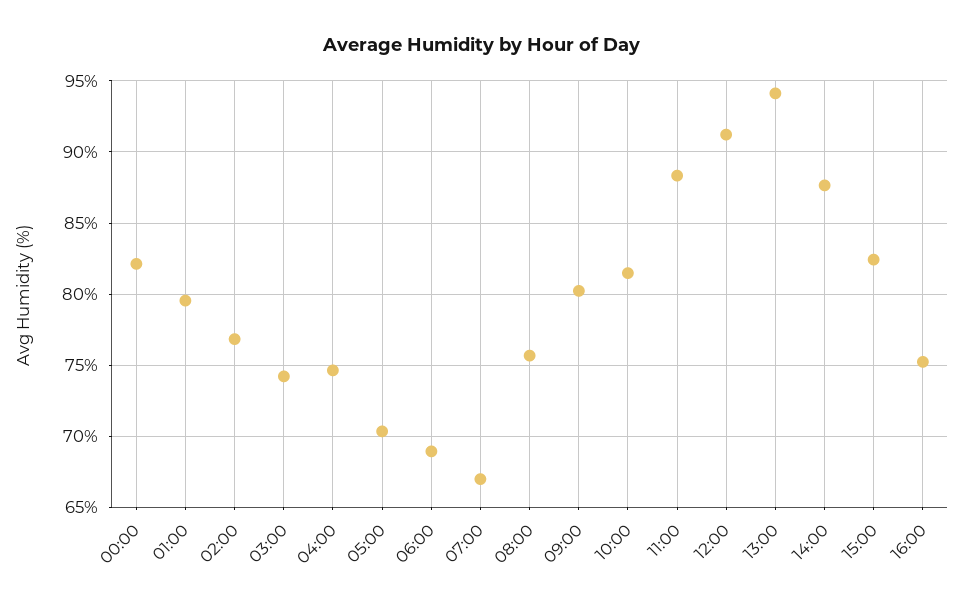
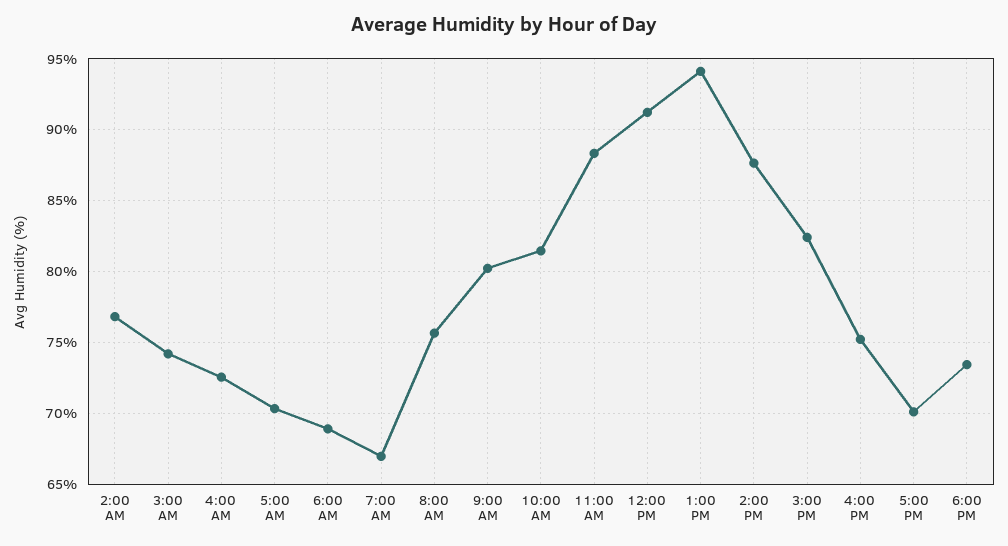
00:00: 82 -> none
01:00: 79.5 -> none
04:00: 74.5 -> 72.5
5:00 PM: none -> 70
6:00 PM: none -> 73.5

